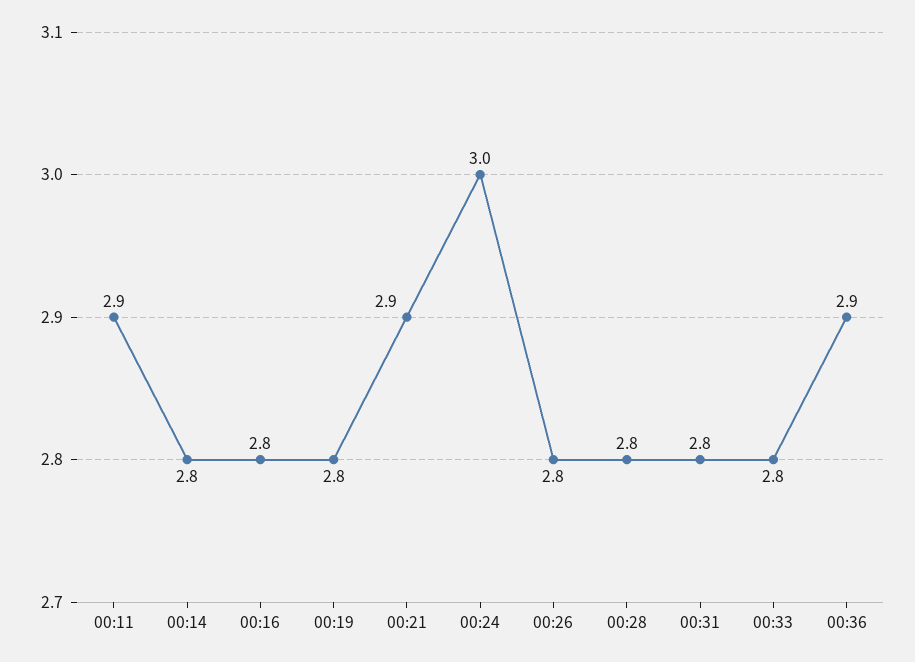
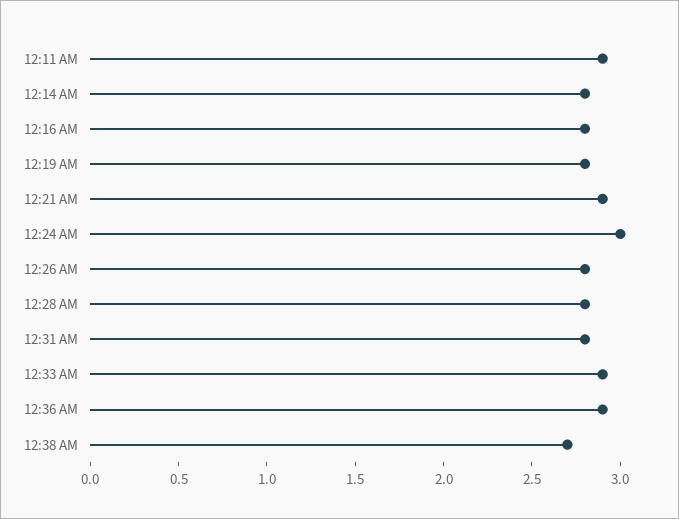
00:33: 2.8 -> 2.9
12:38 AM: none -> 2.7

